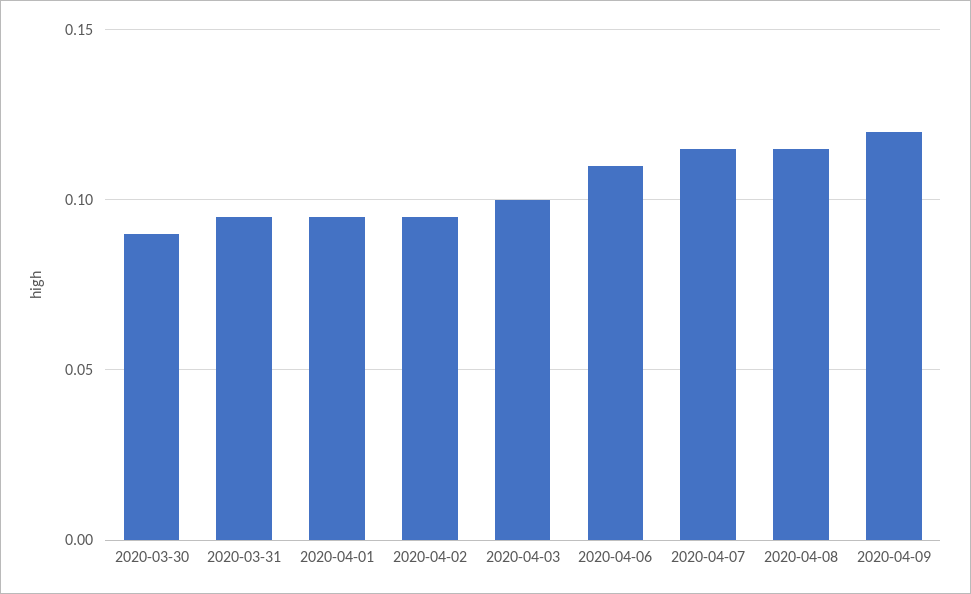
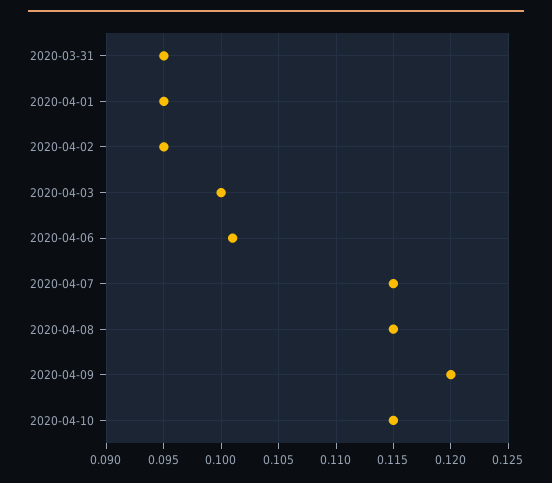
2020-03-30: 0.09 -> none
2020-04-06: 0.11 -> 0.101
2020-04-10: none -> 0.115

